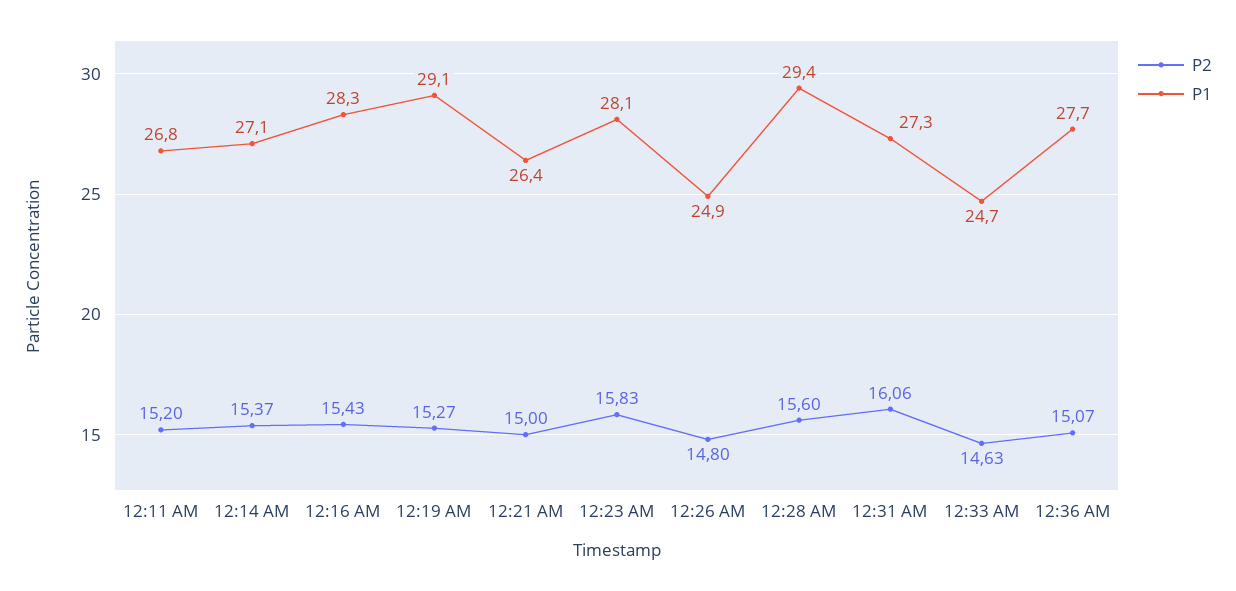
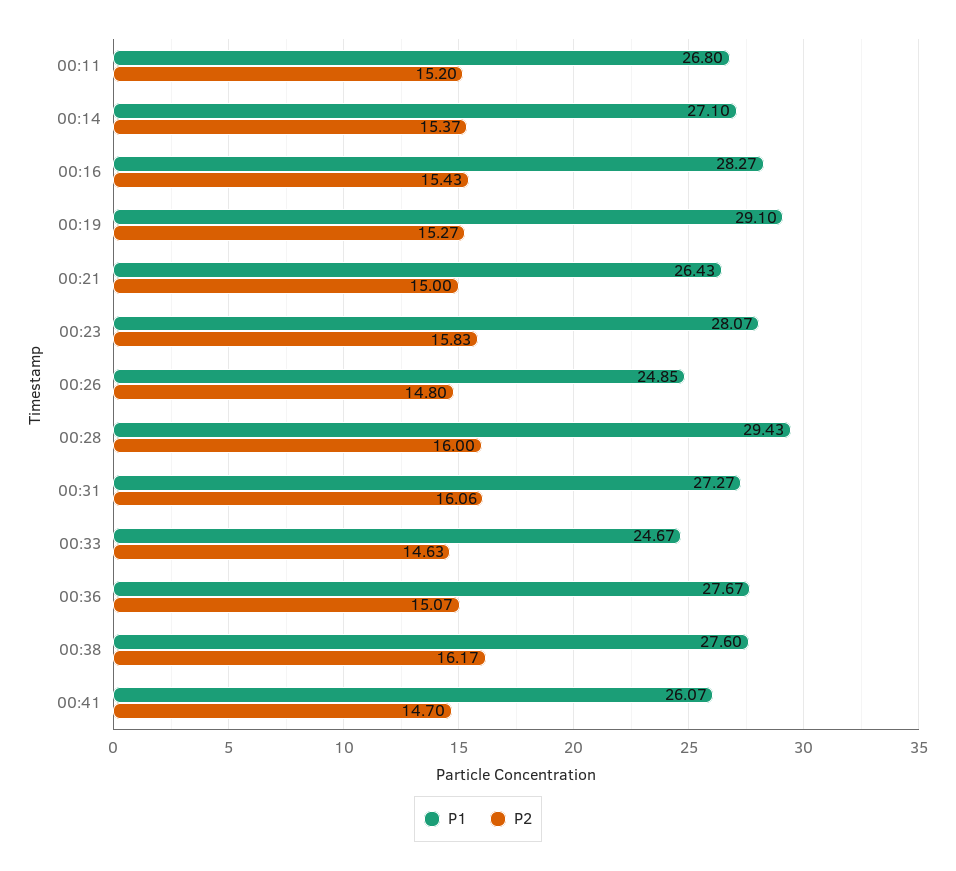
P2, 12:28 AM: 15.6 -> 16
P1, 00:38: none -> 27.6
P2, 00:38: none -> 16.17
P1, 00:41: none -> 26.07
P2, 00:41: none -> 14.7

